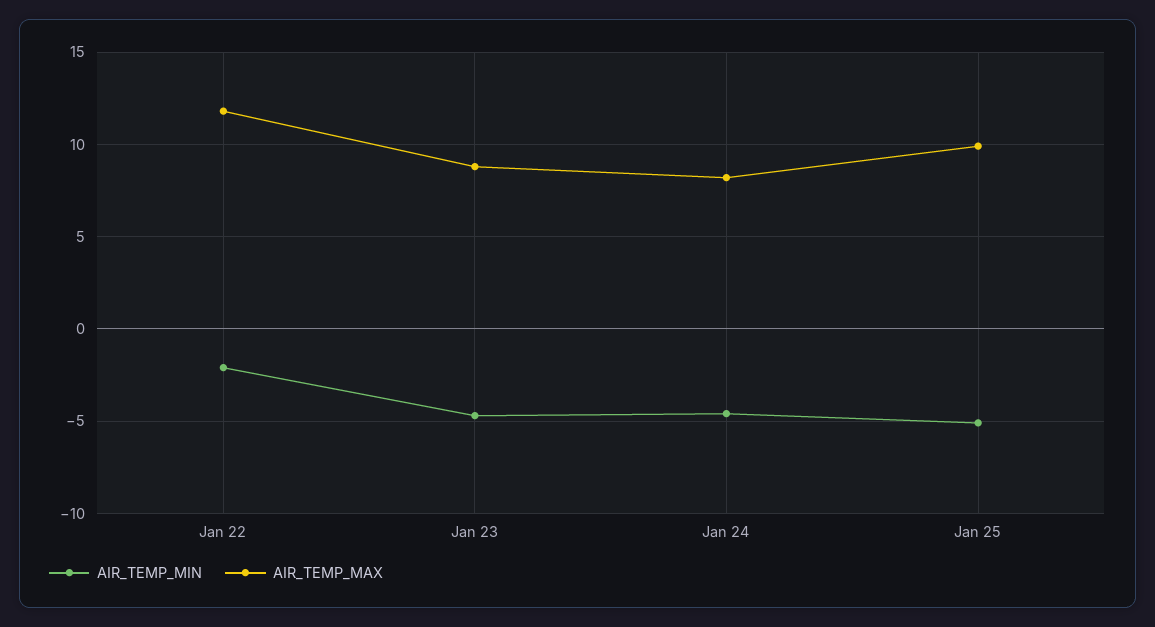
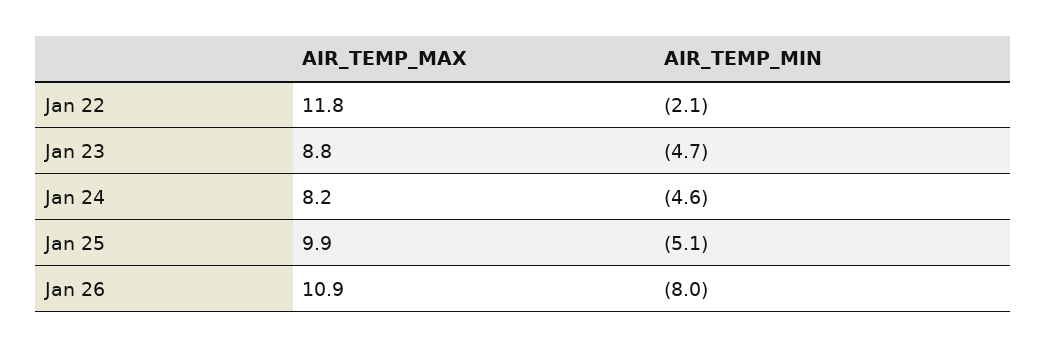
AIR_TEMP_MAX, Jan 26: none -> 10.9
AIR_TEMP_MIN, Jan 26: none -> -8

